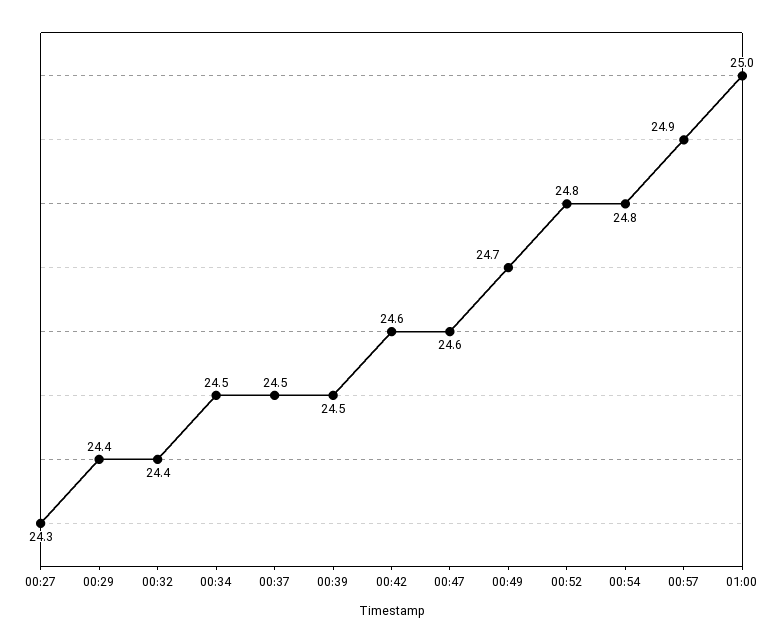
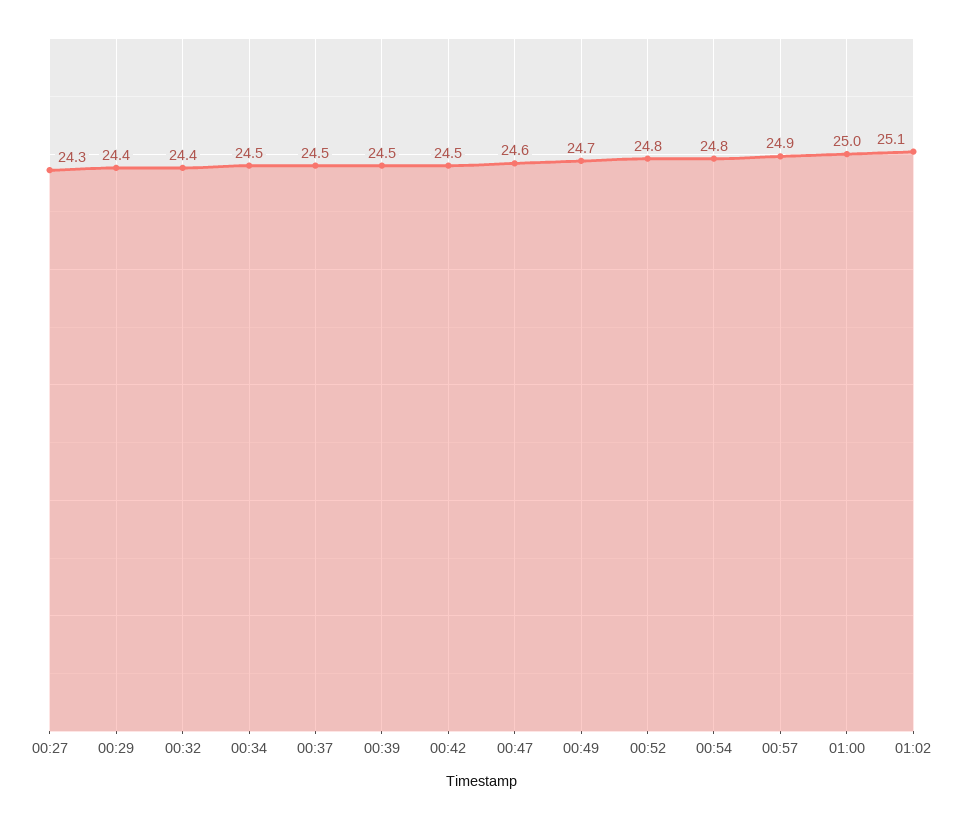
00:42: 24.6 -> 24.5
01:02: none -> 25.1

